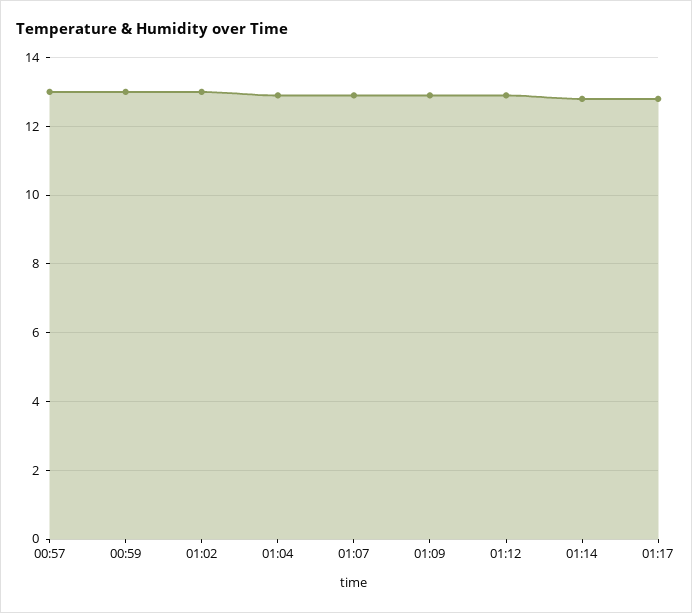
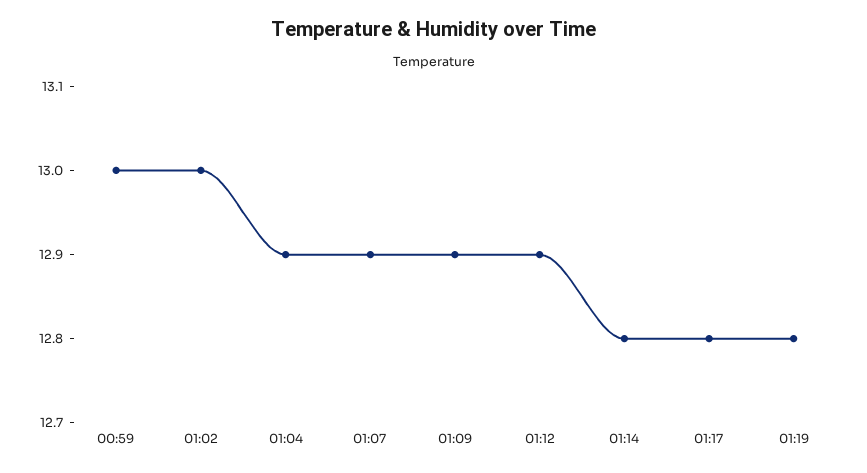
00:57: 13 -> none
01:19: none -> 12.8

